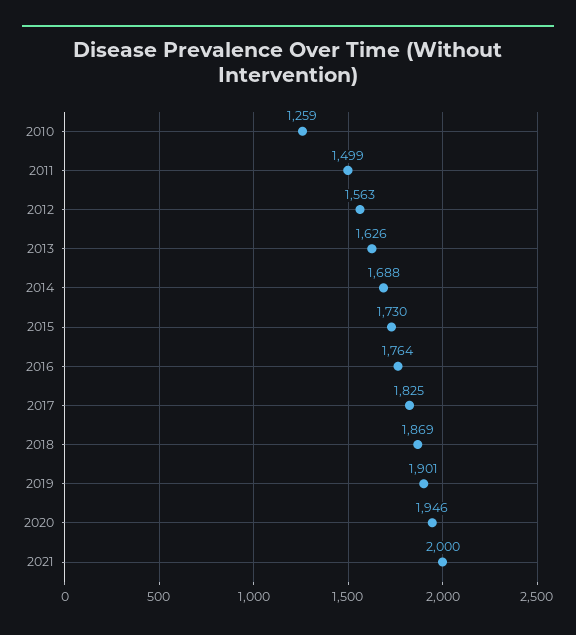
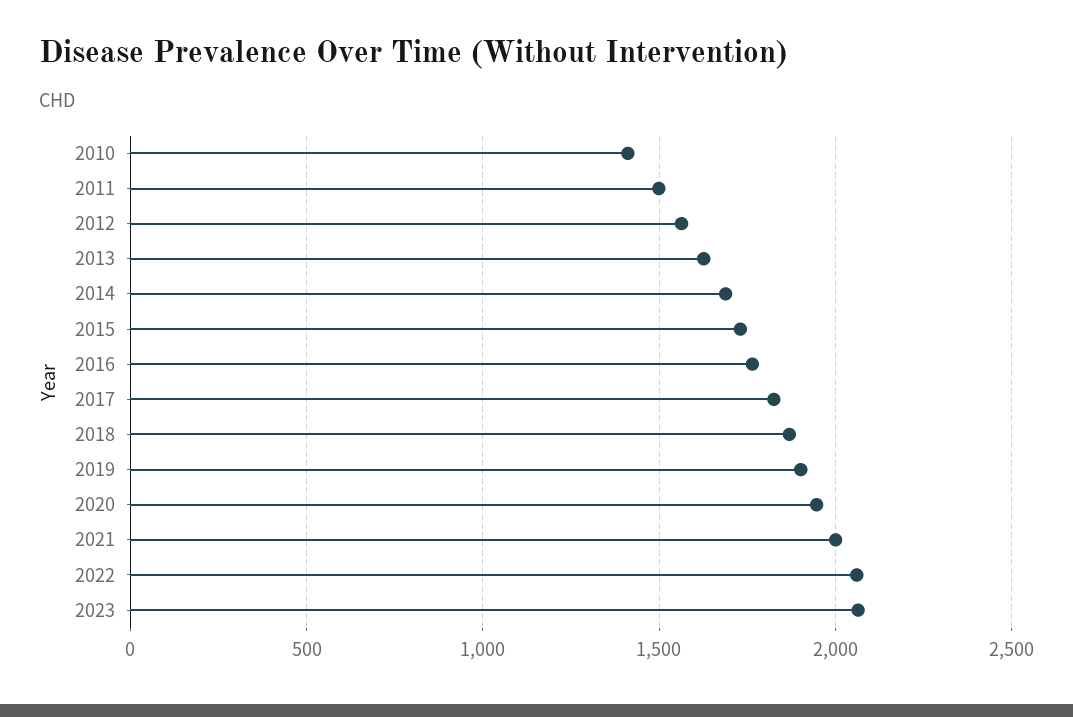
2010: 1259 -> 1400
2022: none -> 2050
2023: none -> 2050

